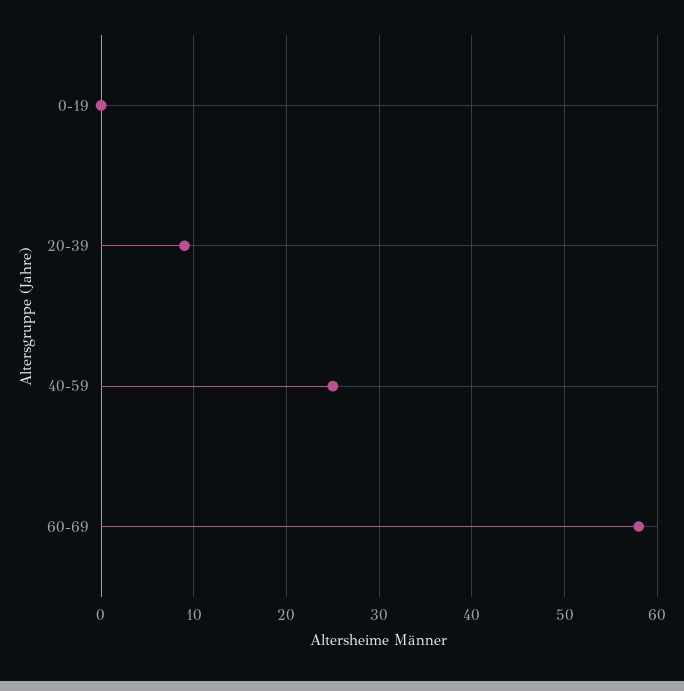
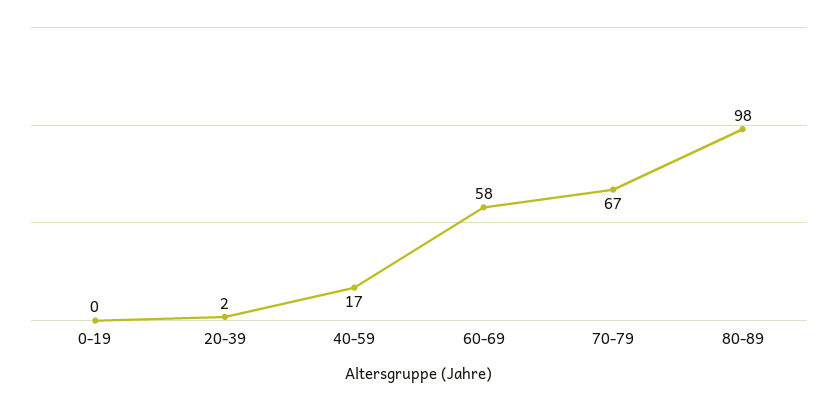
20-39: 9 -> 2
40-59: 25 -> 17
70-79: none -> 67
80-89: none -> 98

